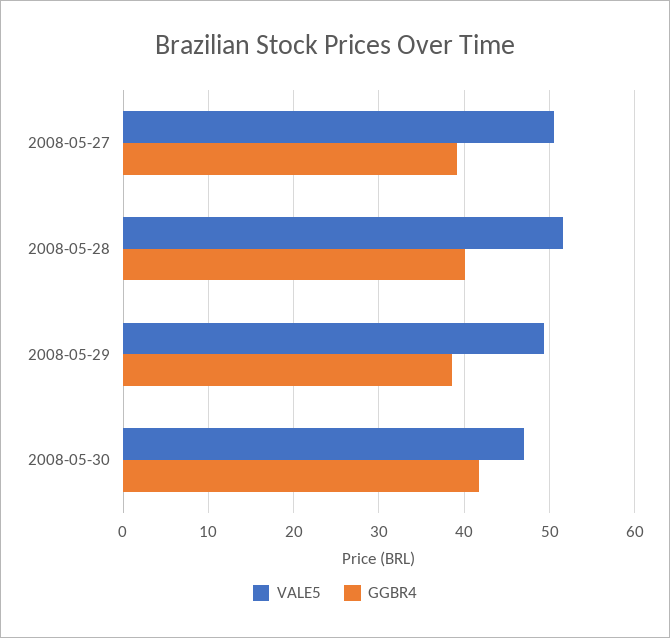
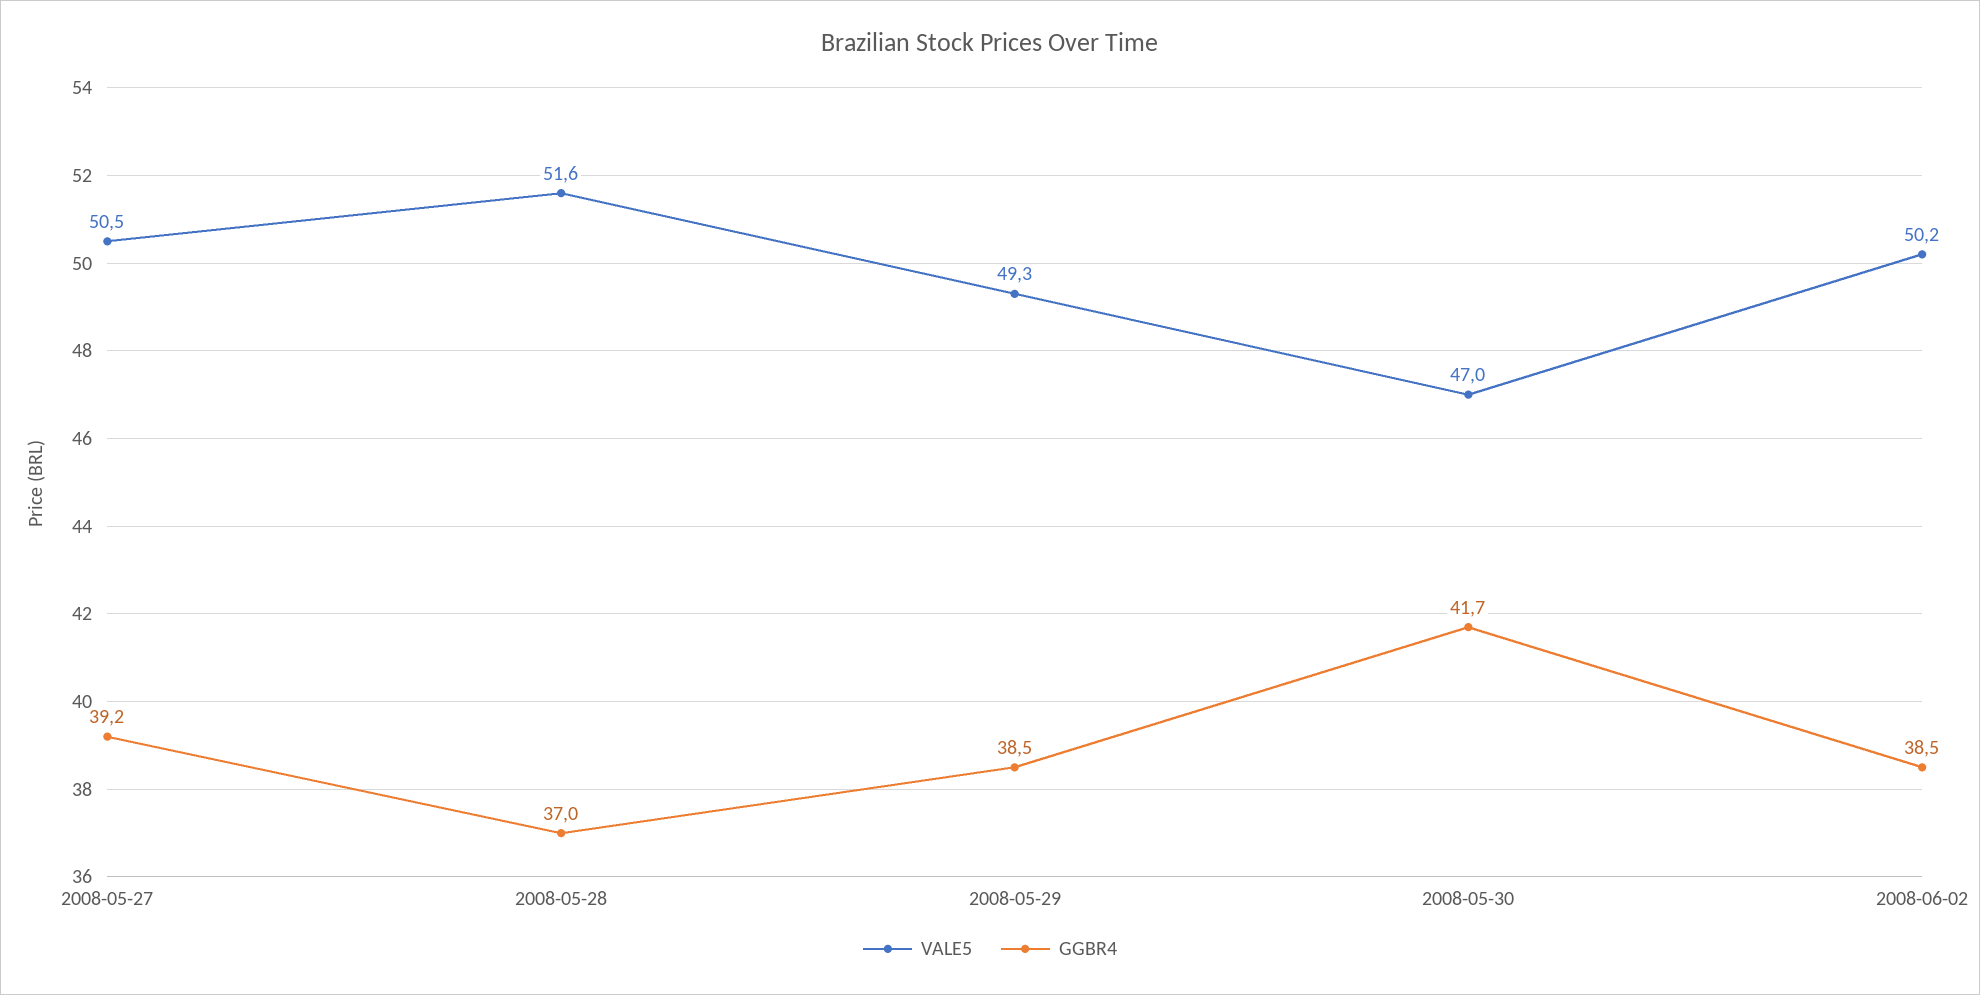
GGBR4, 2008-05-28: 40 -> 37
VALE5, 2008-06-02: none -> 50.2
GGBR4, 2008-06-02: none -> 38.5

